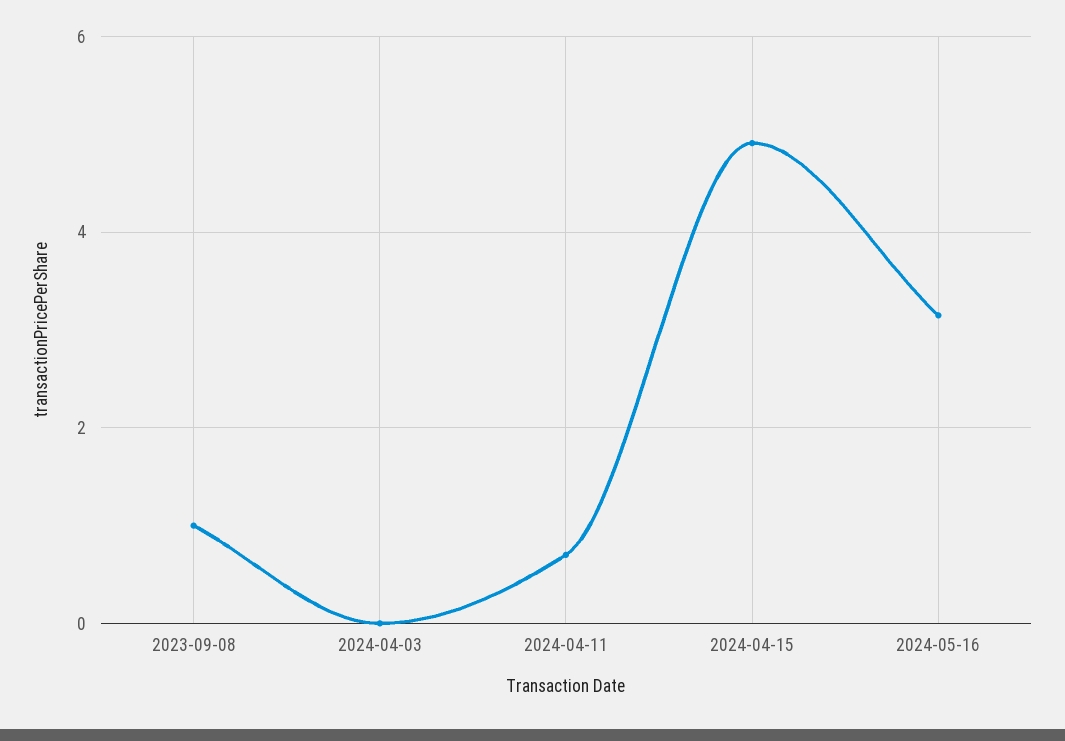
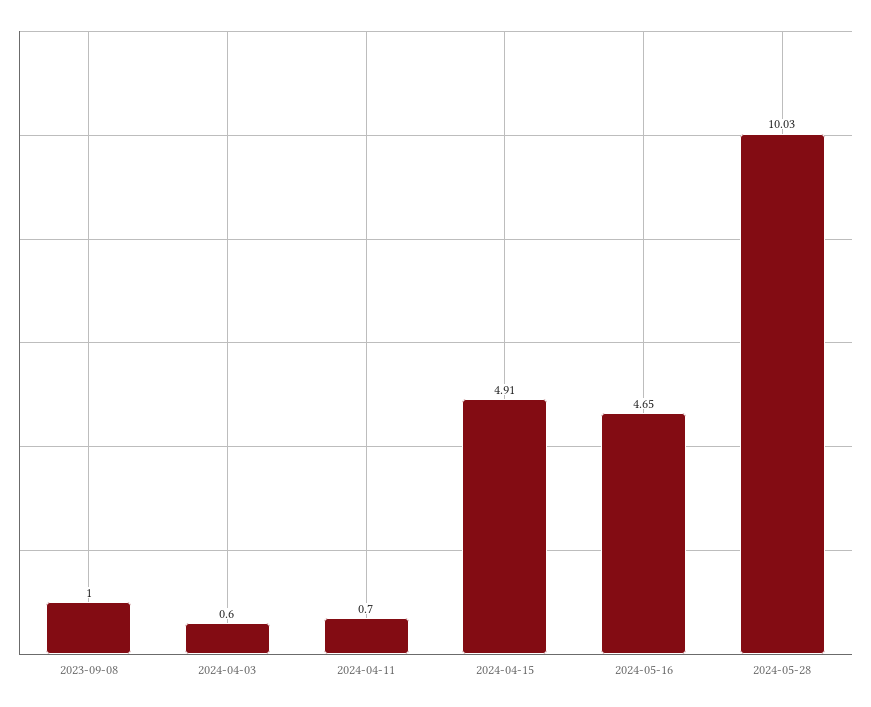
2024-04-03: 0 -> 0.6
2024-05-16: 3.2 -> 4.65
2024-05-28: none -> 10.03

